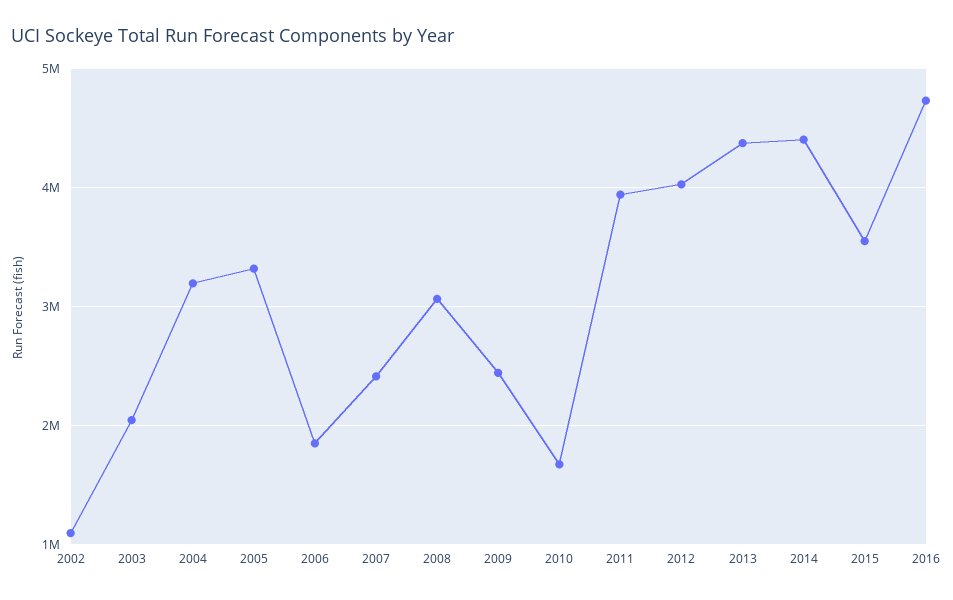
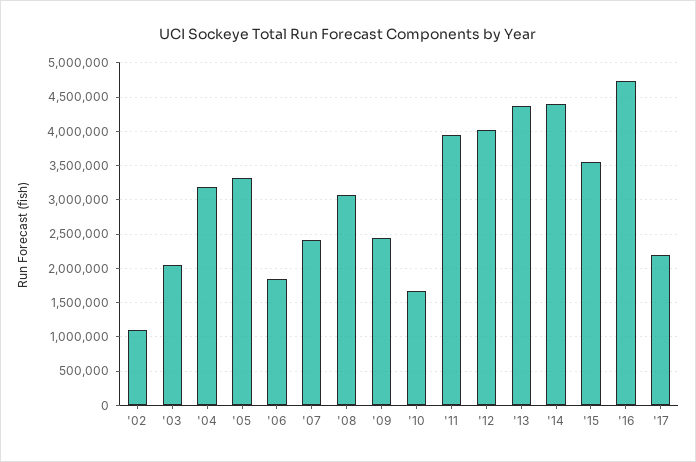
'17: none -> 2200000

